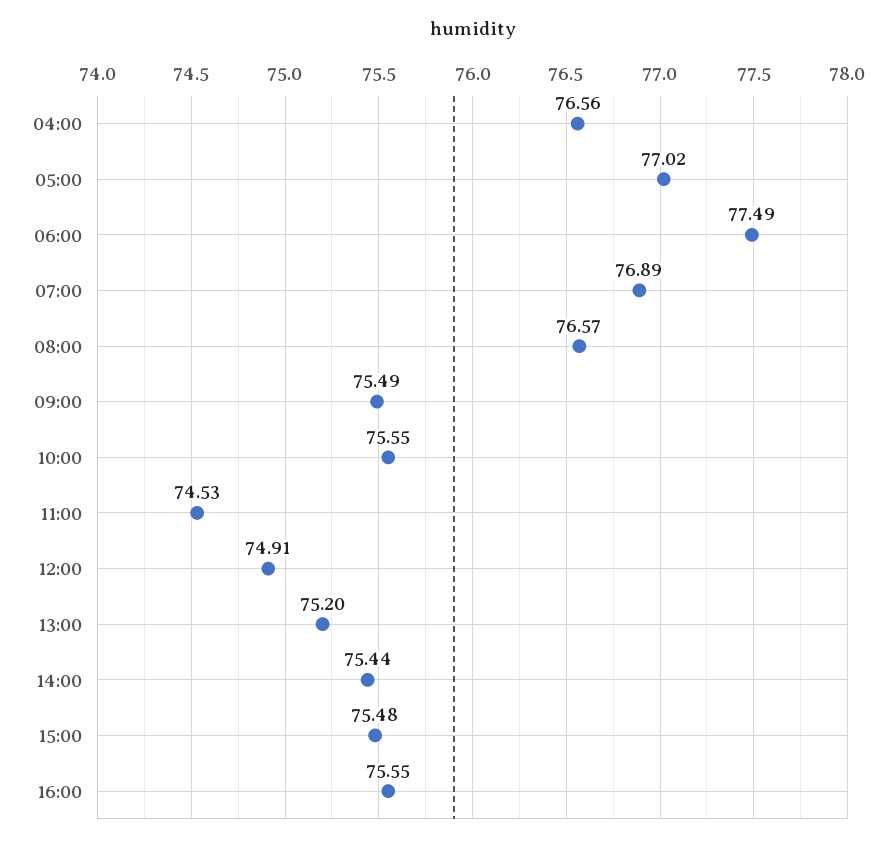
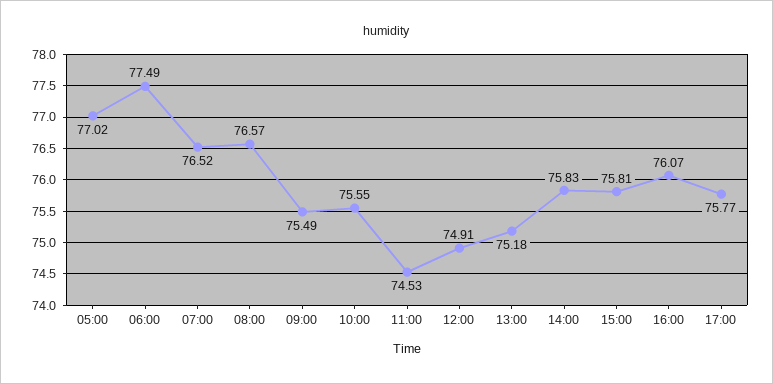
04:00: 76.56 -> none
07:00: 76.89 -> 76.52
13:00: 75.2 -> 75.18
14:00: 75.44 -> 75.83
15:00: 75.48 -> 75.81
16:00: 75.55 -> 76.07
17:00: none -> 75.77

